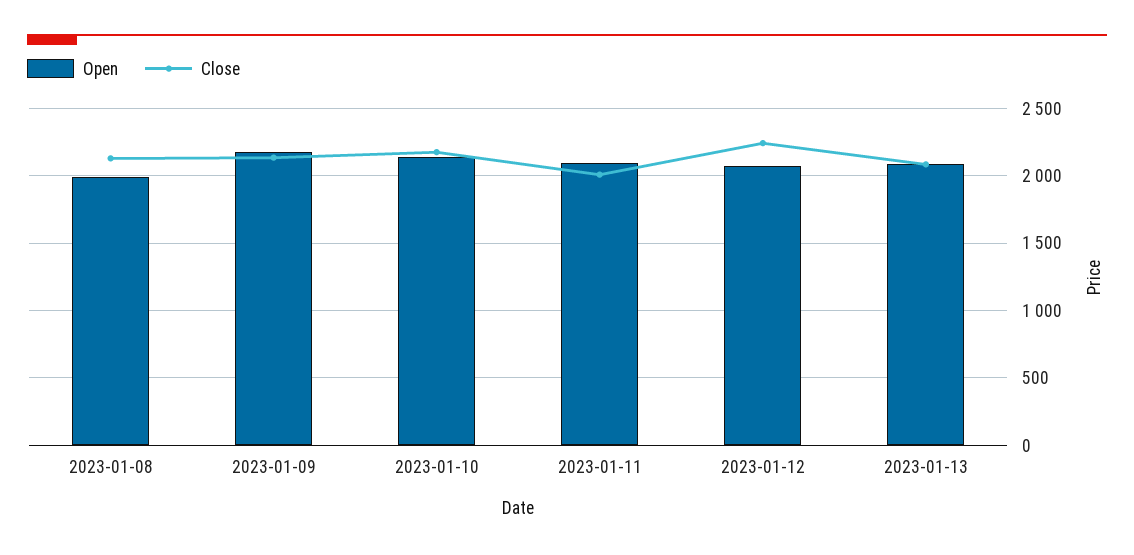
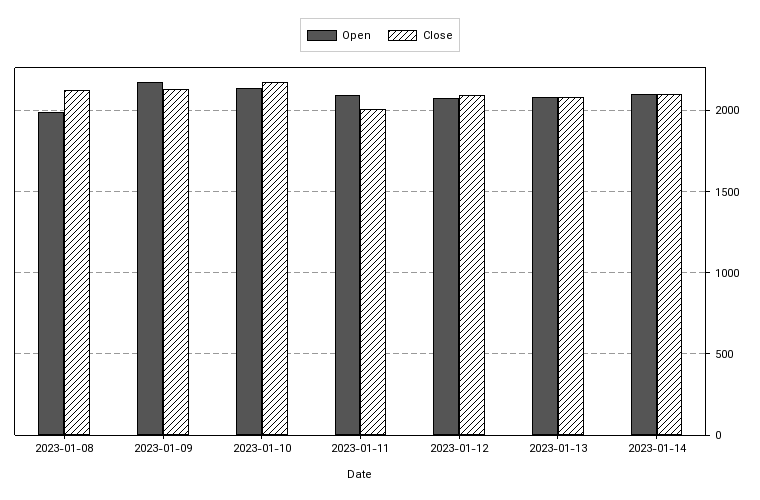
Close, 2023-01-12: 2250 -> 2100
Open, 2023-01-14: none -> 2100
Close, 2023-01-14: none -> 2100

